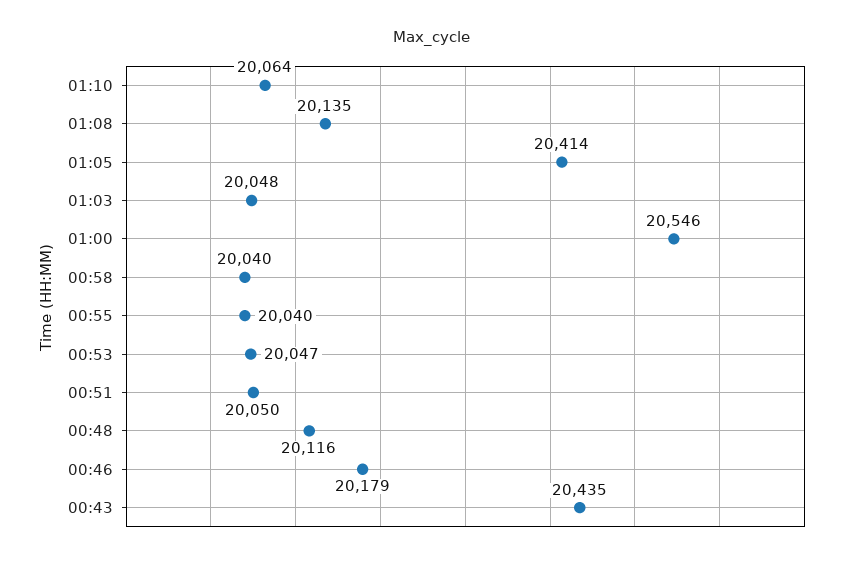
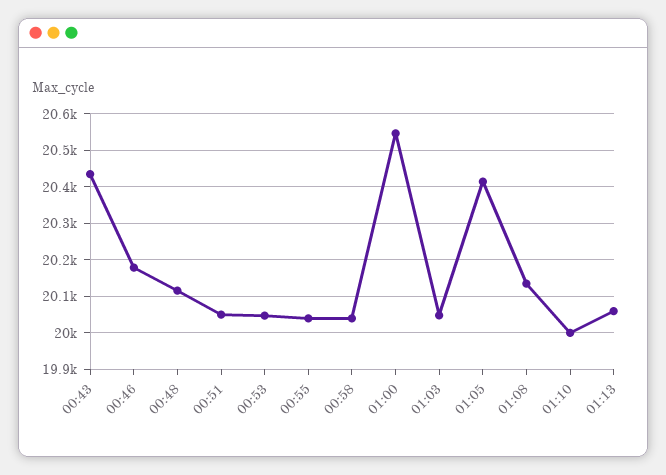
01:10: 20064 -> 20000
01:13: none -> 20060

